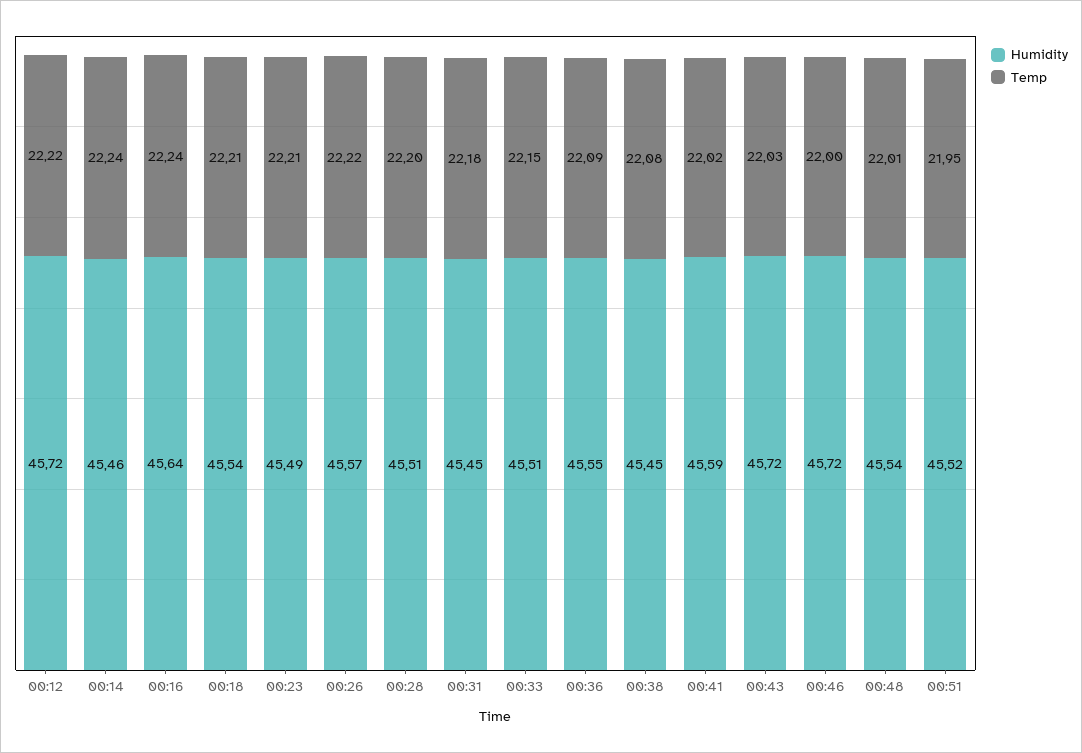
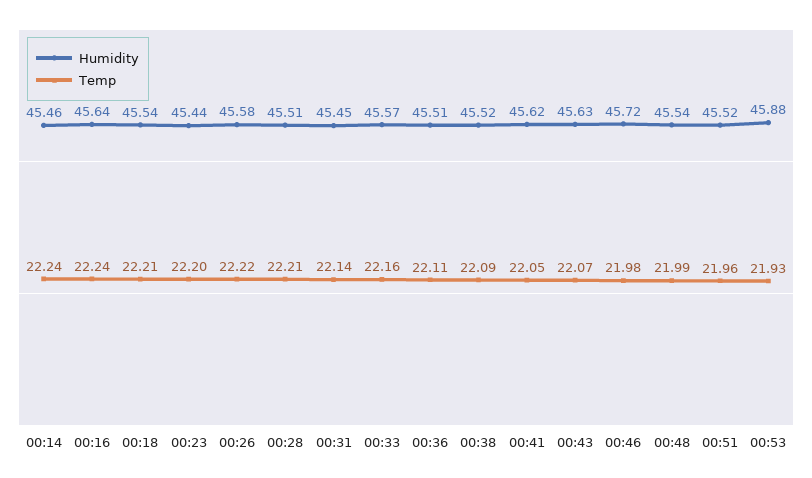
Humidity, 00:12: 45.72 -> none
Temp, 00:12: 22.22 -> none
Humidity, 00:23: 45.49 -> 45.44
Temp, 00:23: 22.21 -> 22.2
Humidity, 00:26: 45.57 -> 45.58
Temp, 00:28: 22.2 -> 22.21
Temp, 00:31: 22.18 -> 22.14
Humidity, 00:33: 45.51 -> 45.57
Temp, 00:33: 22.15 -> 22.16
Humidity, 00:36: 45.55 -> 45.51
Temp, 00:36: 22.09 -> 22.11
Humidity, 00:38: 45.45 -> 45.52
Temp, 00:38: 22.08 -> 22.09
Humidity, 00:41: 45.59 -> 45.62
Temp, 00:41: 22.02 -> 22.05
Humidity, 00:43: 45.72 -> 45.63
Temp, 00:43: 22.03 -> 22.07
Temp, 00:46: 22 -> 21.98
Temp, 00:48: 22.01 -> 21.99
Temp, 00:51: 21.95 -> 21.96
Humidity, 00:53: none -> 45.88
Temp, 00:53: none -> 21.93

